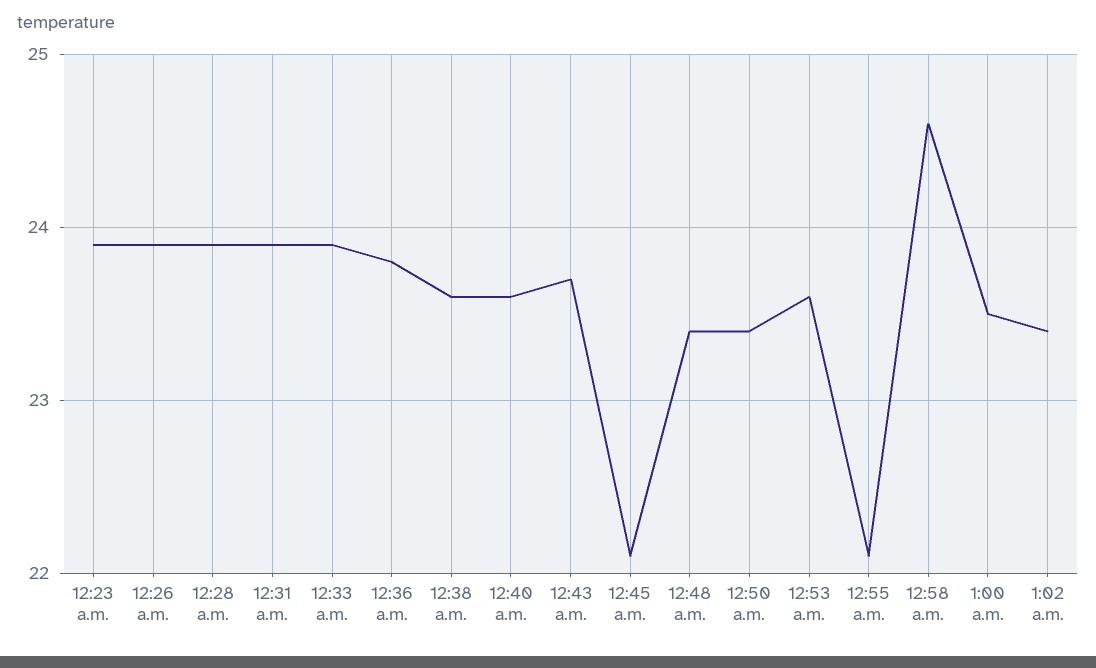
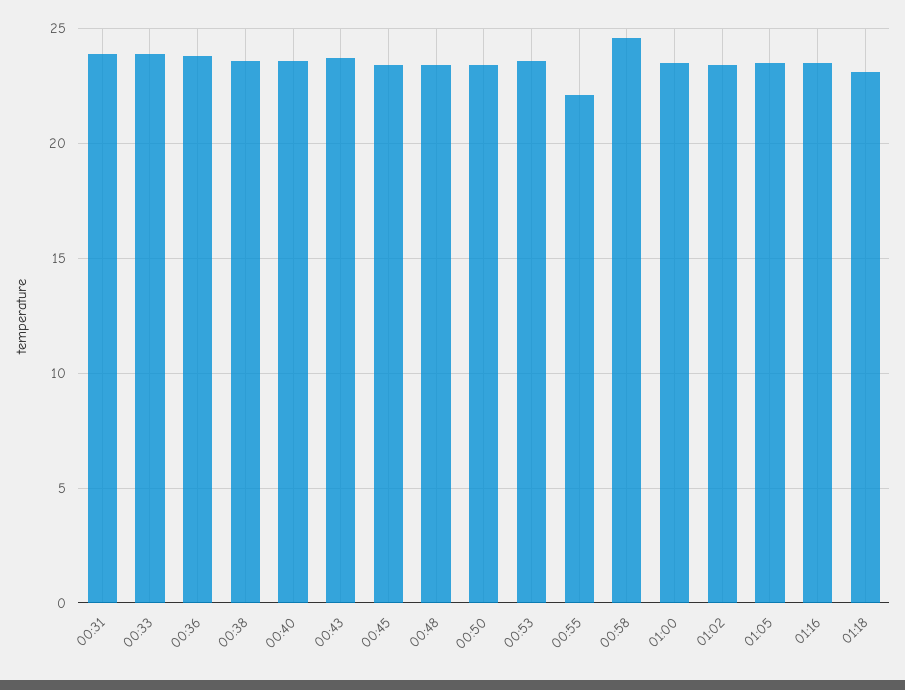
12:23 a.m.: 23.9 -> none
12:26 a.m.: 23.9 -> none
12:28 a.m.: 23.9 -> none
12:45 a.m.: 22.1 -> 23.5
01:05: none -> 23.5
01:16: none -> 23.5
01:18: none -> 23

